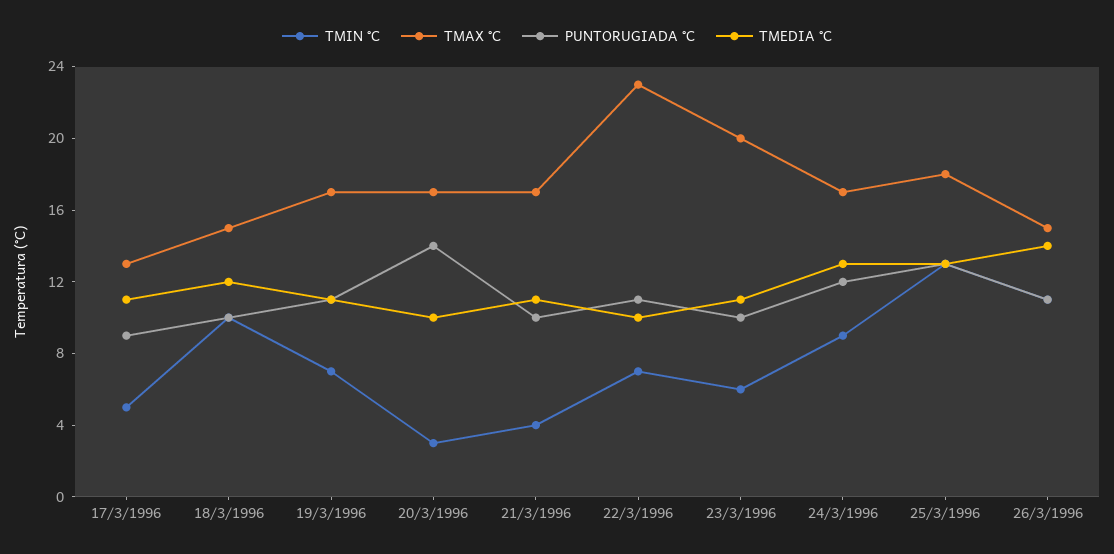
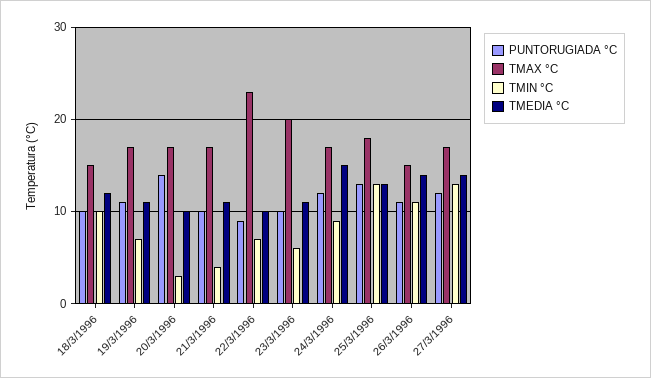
TMIN °C, 17/3/1996: 5 -> none
TMAX °C, 17/3/1996: 13 -> none
PUNTORUGIADA °C, 17/3/1996: 9 -> none
TMEDIA °C, 17/3/1996: 11 -> none
PUNTORUGIADA °C, 22/3/1996: 11 -> 9
TMEDIA °C, 24/3/1996: 13 -> 15
PUNTORUGIADA °C, 27/3/1996: none -> 12
TMAX °C, 27/3/1996: none -> 17
TMIN °C, 27/3/1996: none -> 13
TMEDIA °C, 27/3/1996: none -> 14

